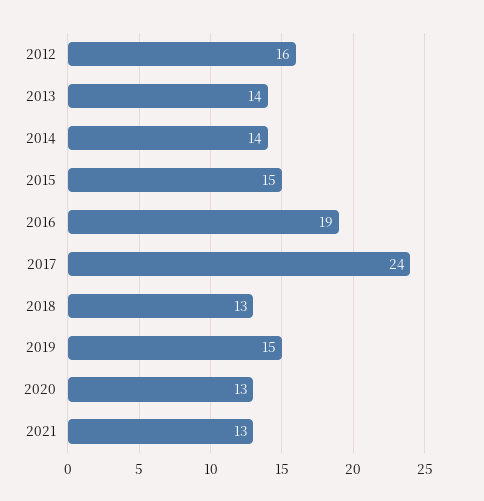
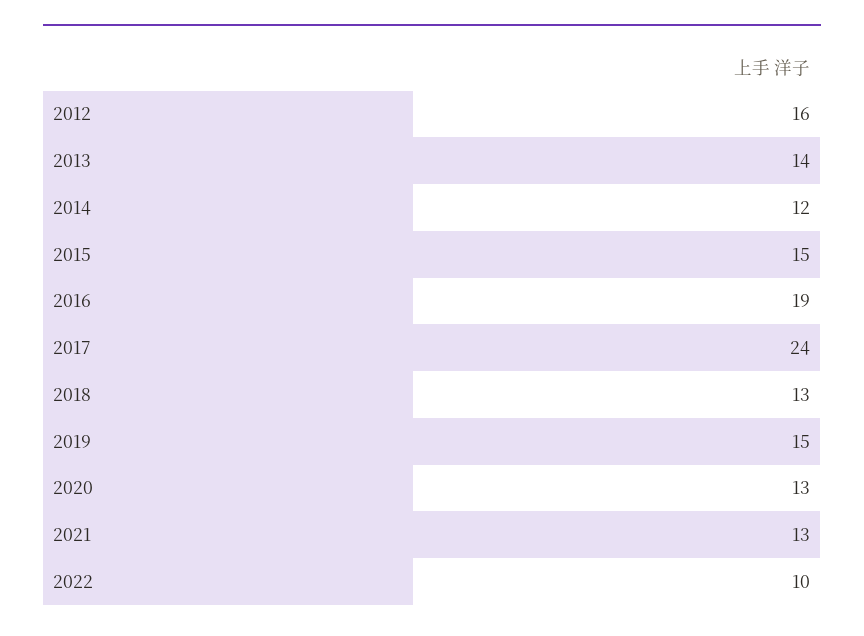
2014: 14 -> 12
2022: none -> 10

